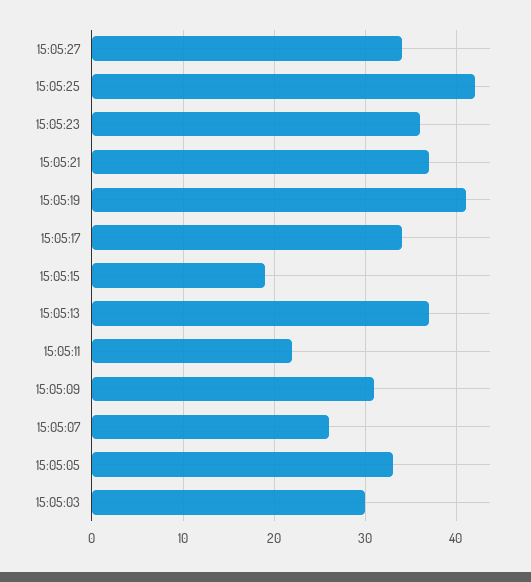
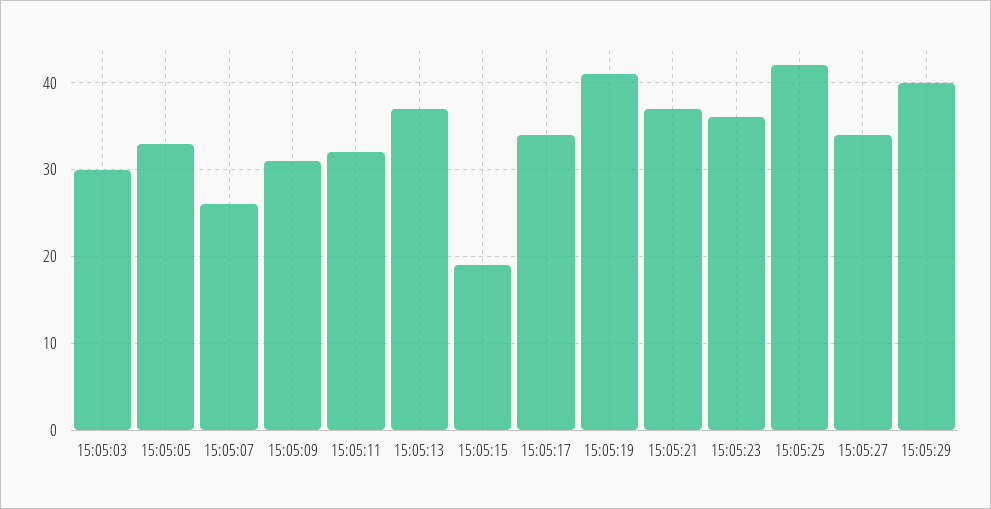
15:05:11: 22 -> 32
15:05:29: none -> 40

